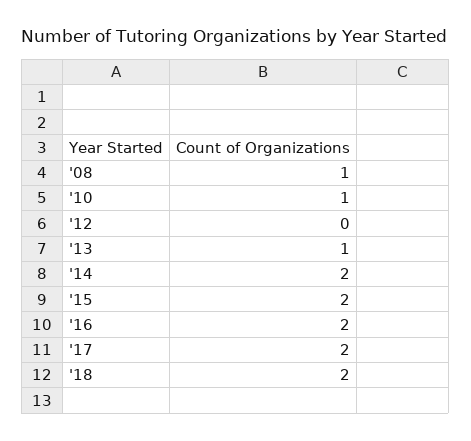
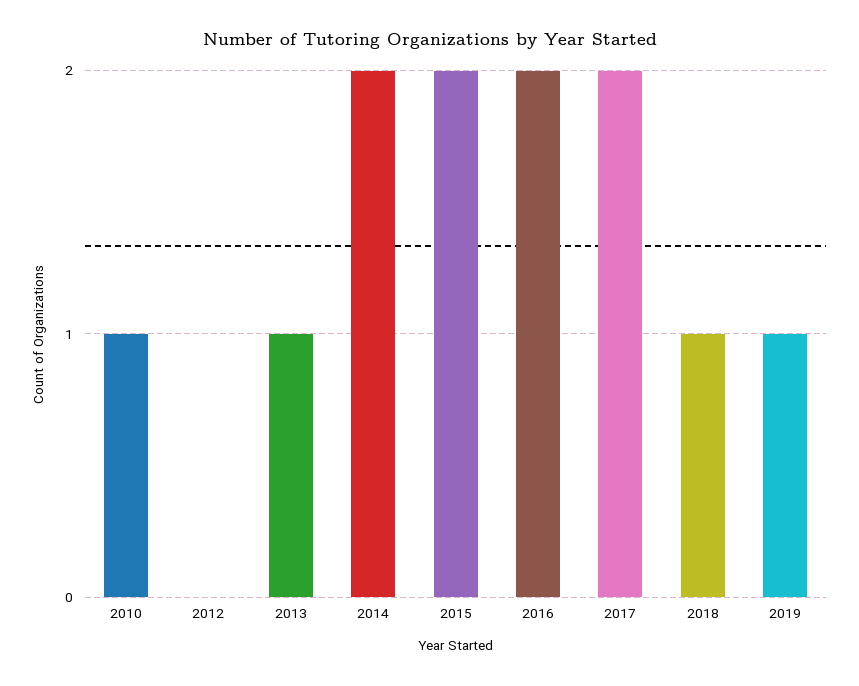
'08: 1 -> none
'18: 2 -> 1
2019: none -> 1

